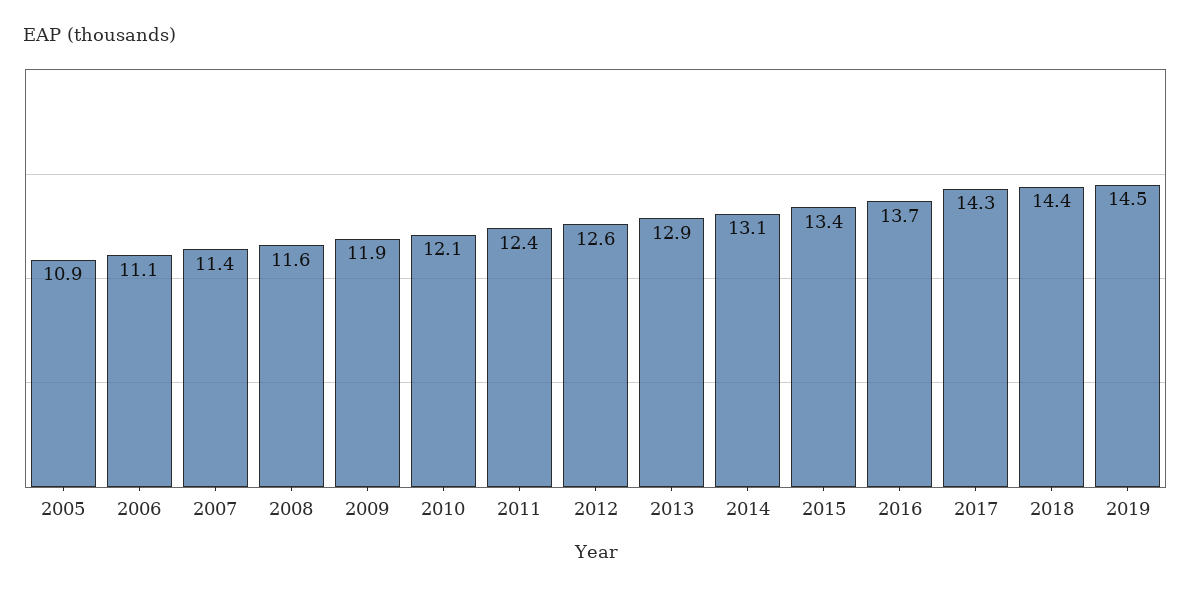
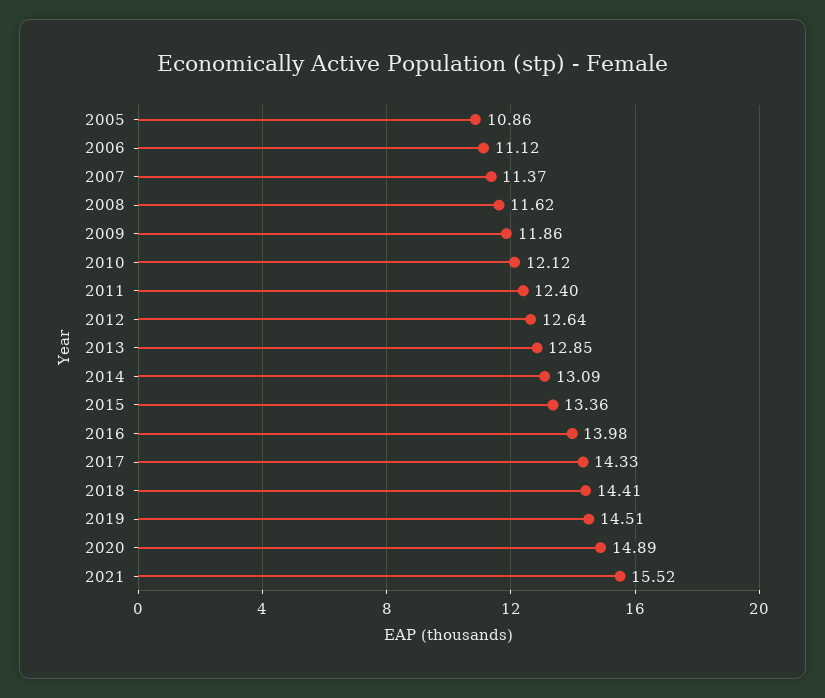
2016: 13.7 -> 13.98
2020: none -> 14.89
2021: none -> 15.52

